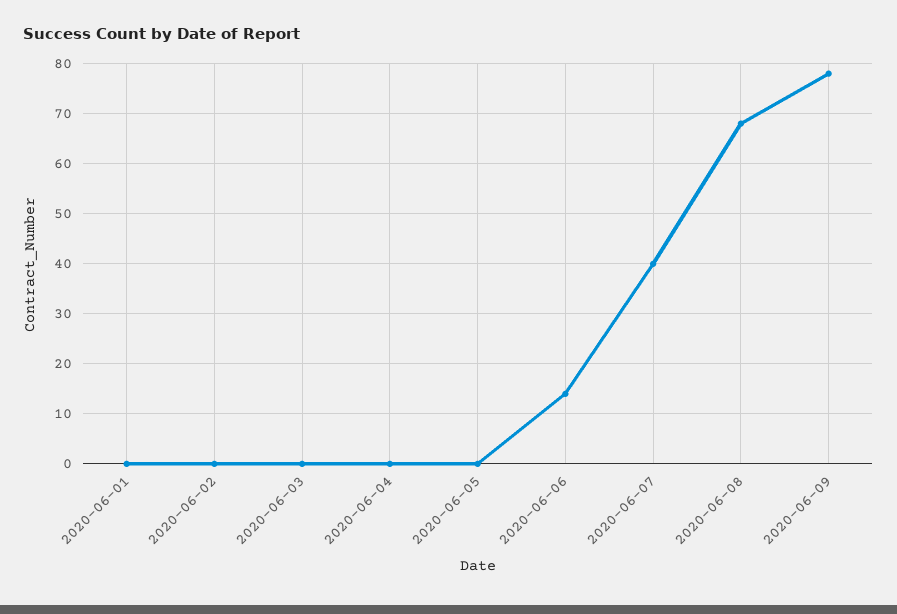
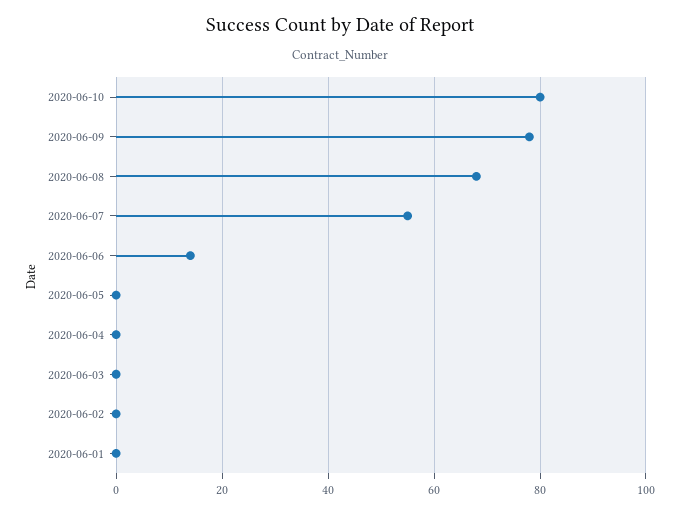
2020-06-07: 40 -> 55
2020-06-10: none -> 80

